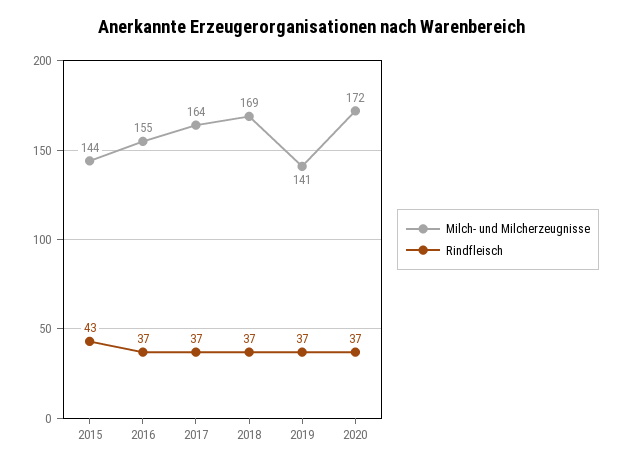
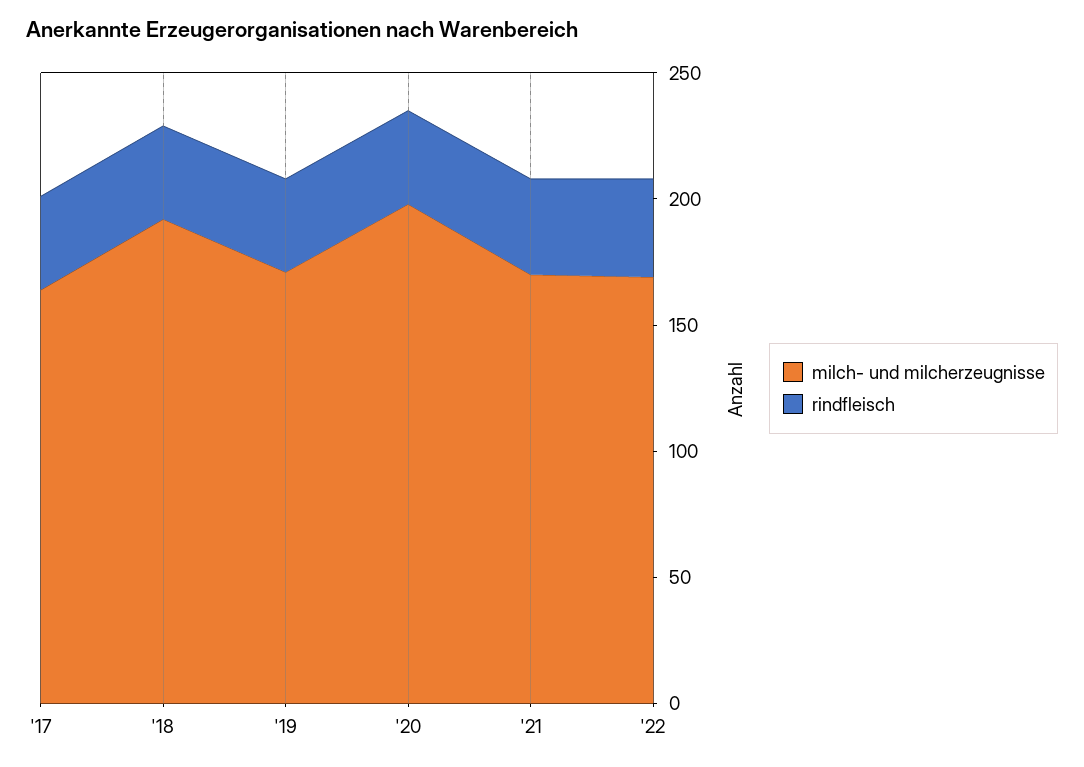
Milch- und Milcherzeugnisse, 2015: 144 -> none
Rindfleisch, 2015: 43 -> none
Milch- und Milcherzeugnisse, 2016: 155 -> none
Rindfleisch, 2016: 37 -> none
Milch- und Milcherzeugnisse, 2018: 169 -> 190
Milch- und Milcherzeugnisse, 2019: 141 -> 170
Milch- und Milcherzeugnisse, 2020: 172 -> 200
Milch- und Milcherzeugnisse, '21: none -> 170
Rindfleisch, '21: none -> 40
Milch- und Milcherzeugnisse, '22: none -> 170
Rindfleisch, '22: none -> 40

